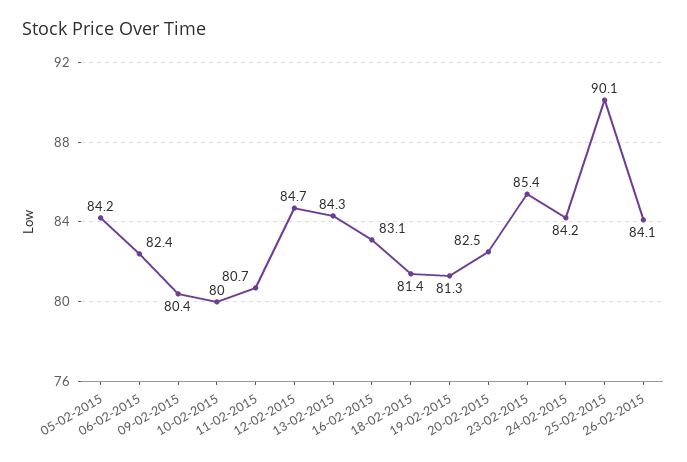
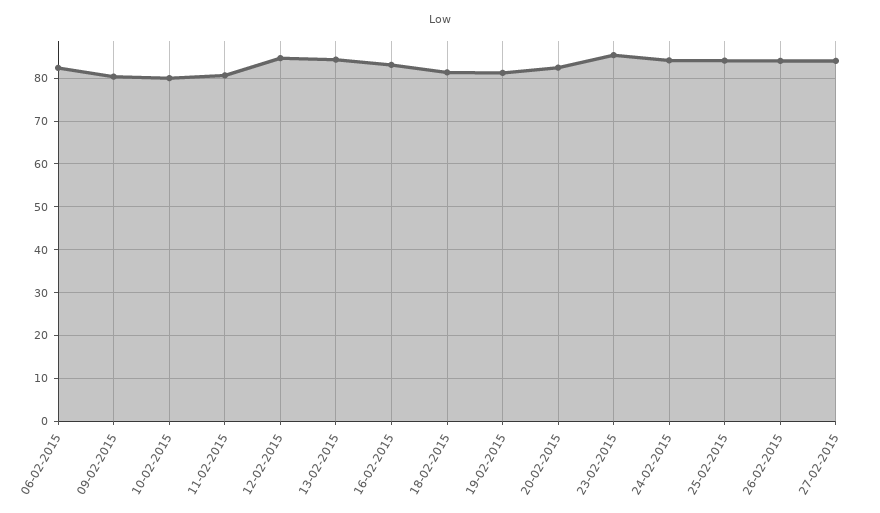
05-02-2015: 84.2 -> none
25-02-2015: 90.1 -> 84
27-02-2015: none -> 84

